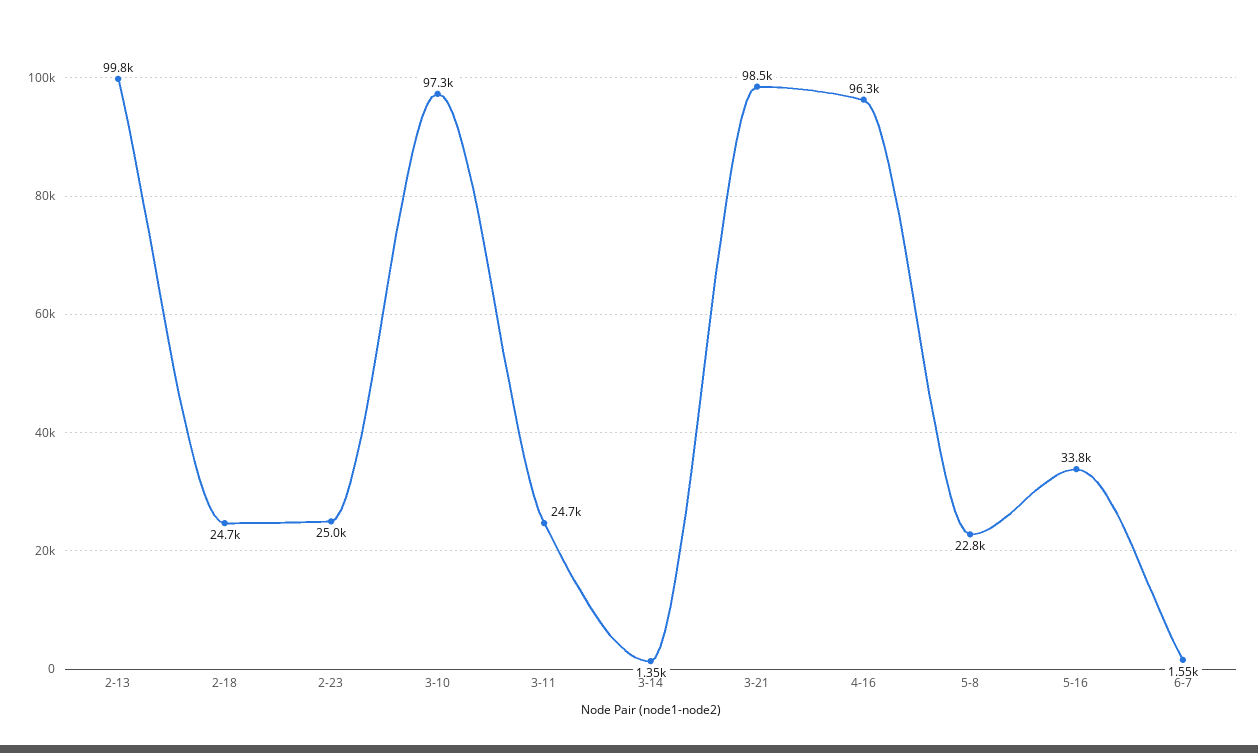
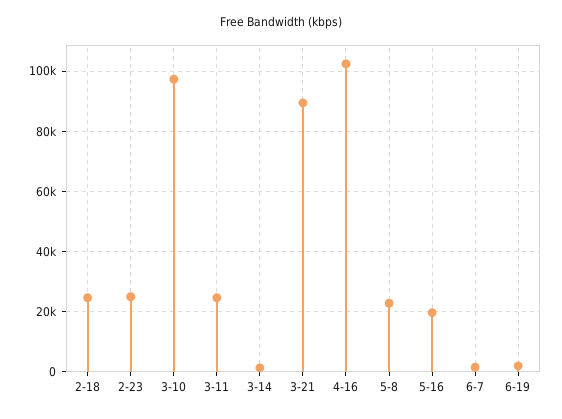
2-13: 99800 -> none
3-21: 98500 -> 90000
4-16: 96300 -> 102000
5-16: 33800 -> 20000
6-19: none -> 2000

